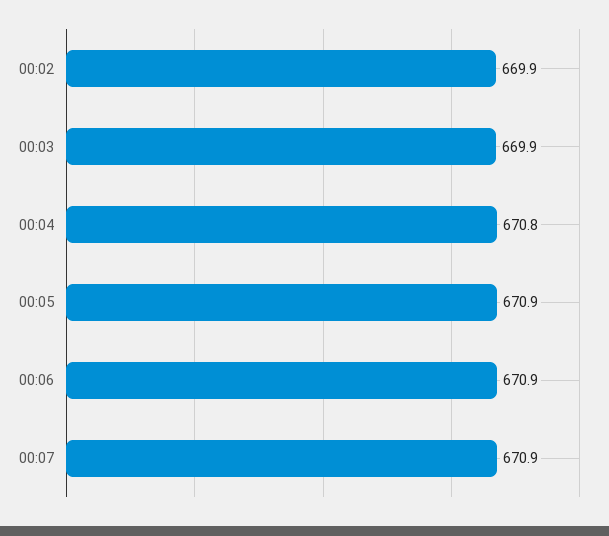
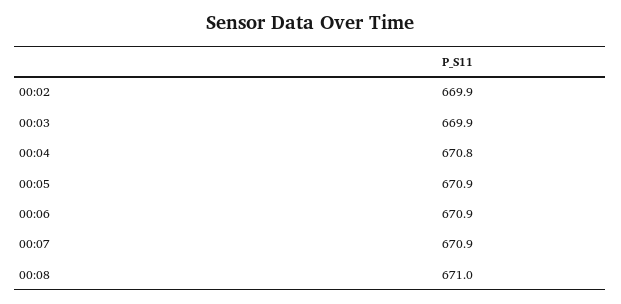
00:08: none -> 671

